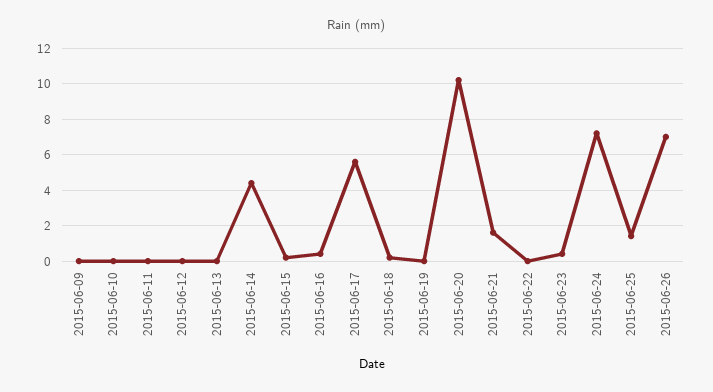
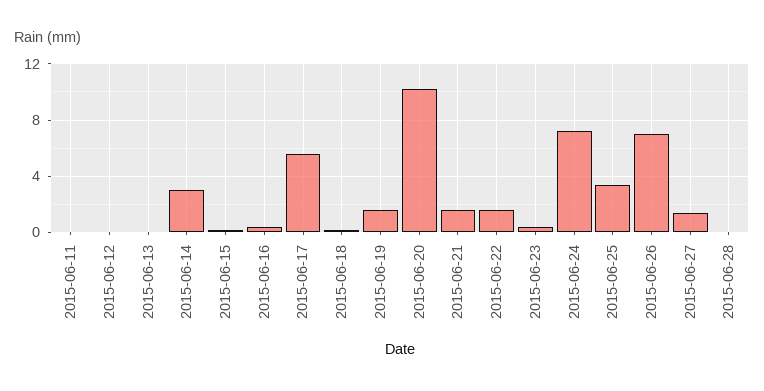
2015-06-09: 0 -> none
2015-06-10: 0 -> none
2015-06-14: 4.5 -> 3
2015-06-19: 0 -> 1.5
2015-06-22: 0 -> 1.5
2015-06-25: 1.5 -> 3.5
2015-06-27: none -> 1.5
2015-06-28: none -> 0

